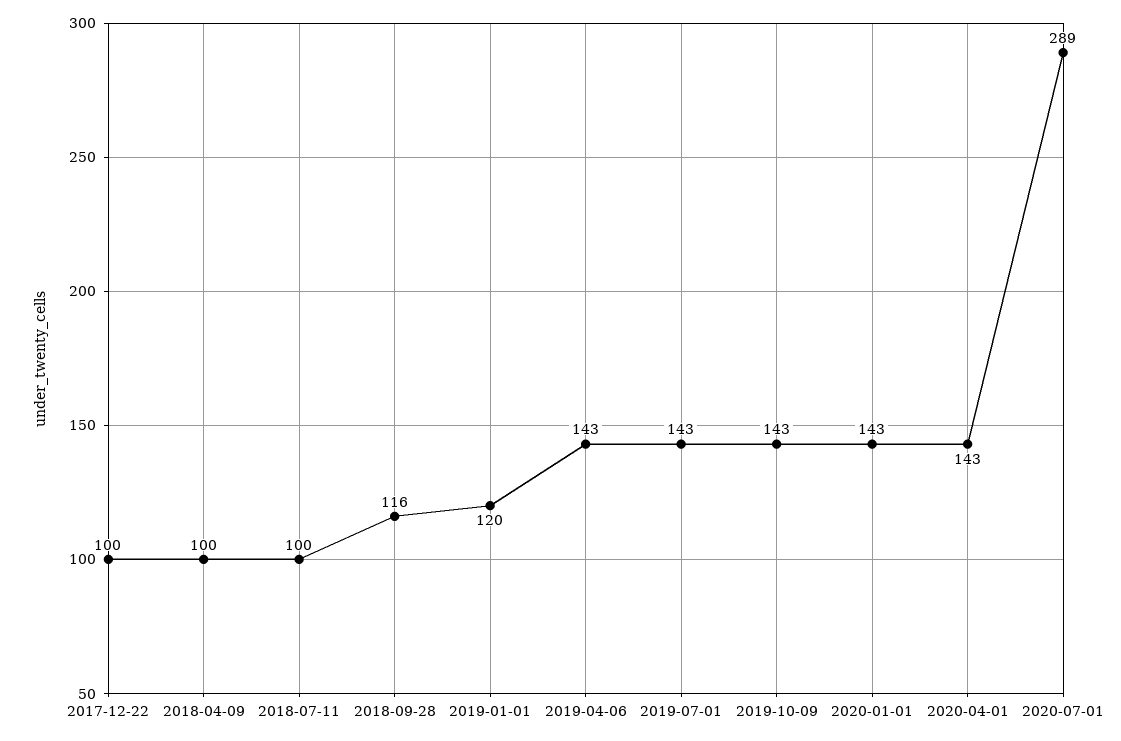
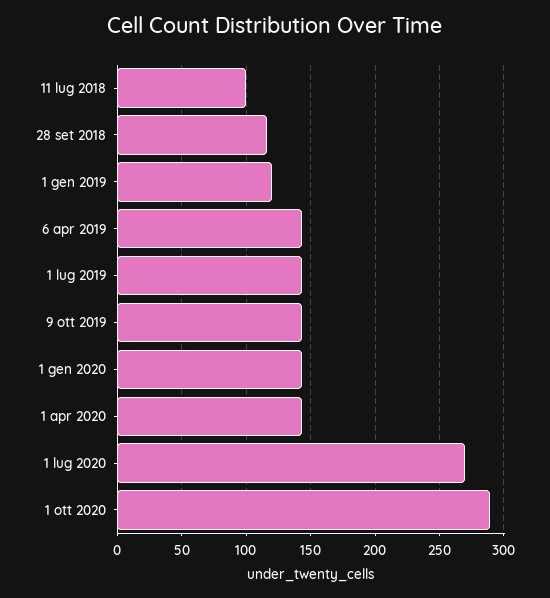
2017-12-22: 100 -> none
2018-04-09: 100 -> none
2020-07-01: 289 -> 270
1 ott 2020: none -> 290

